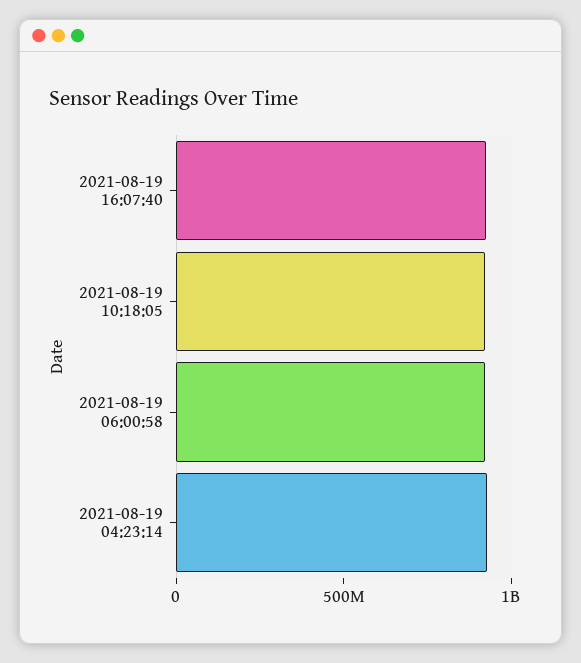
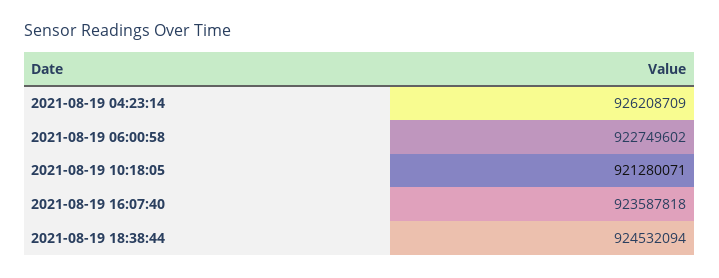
2021-08-19 18:38:44: none -> 924532094

